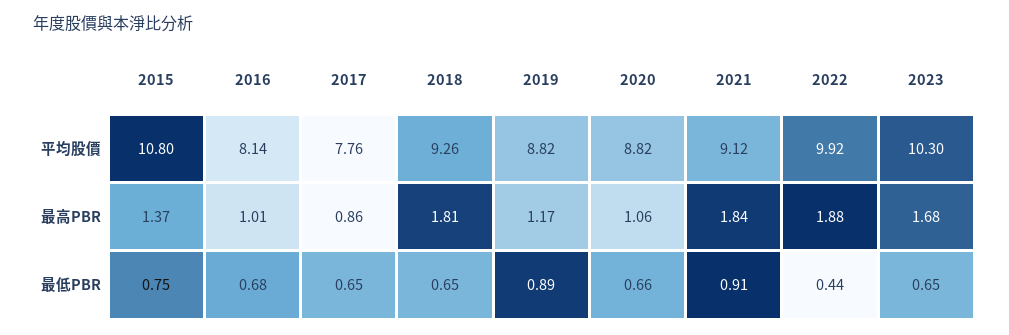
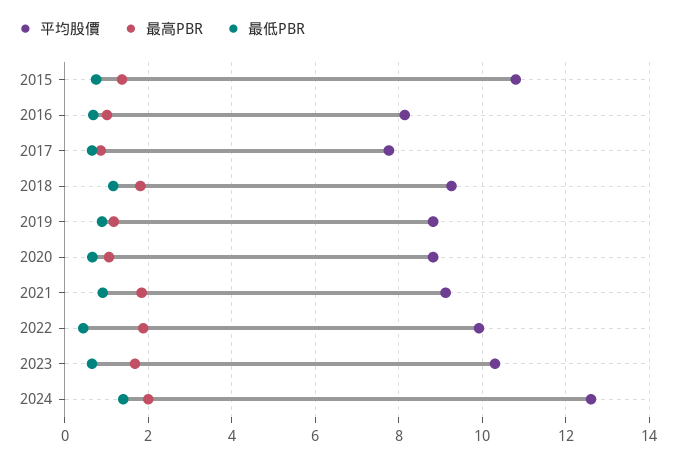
最低PBR, 2018: 0.65 -> 1.2
平均股價, 2024: none -> 12.6
最高PBR, 2024: none -> 2
最低PBR, 2024: none -> 1.4

